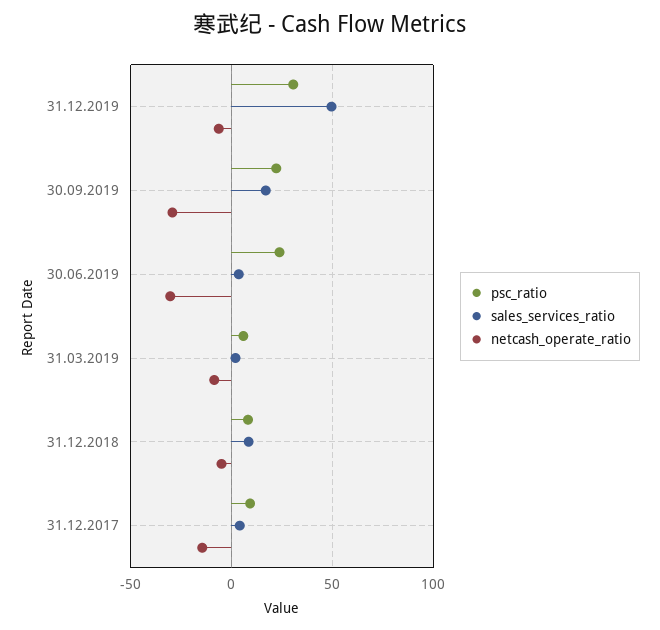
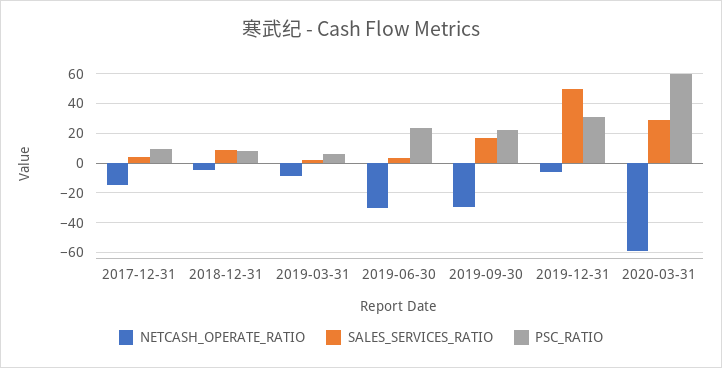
netcash_operate_ratio, 2020-03-31: none -> -60
sales_services_ratio, 2020-03-31: none -> 30
psc_ratio, 2020-03-31: none -> 60

